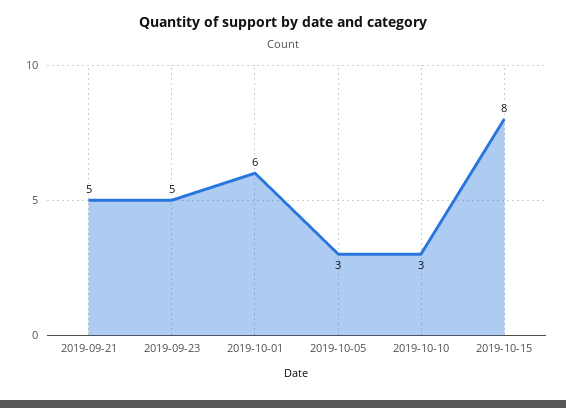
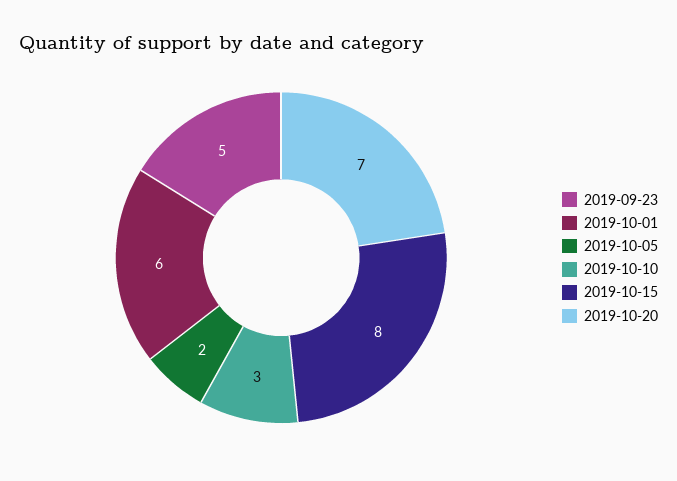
2019-09-21: 5 -> none
2019-10-05: 3 -> 2
2019-10-20: none -> 7

